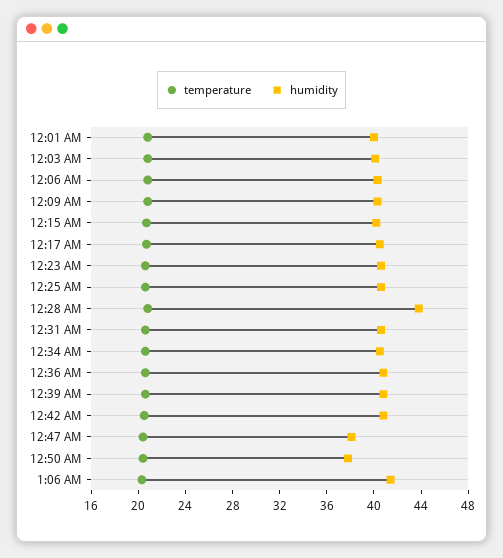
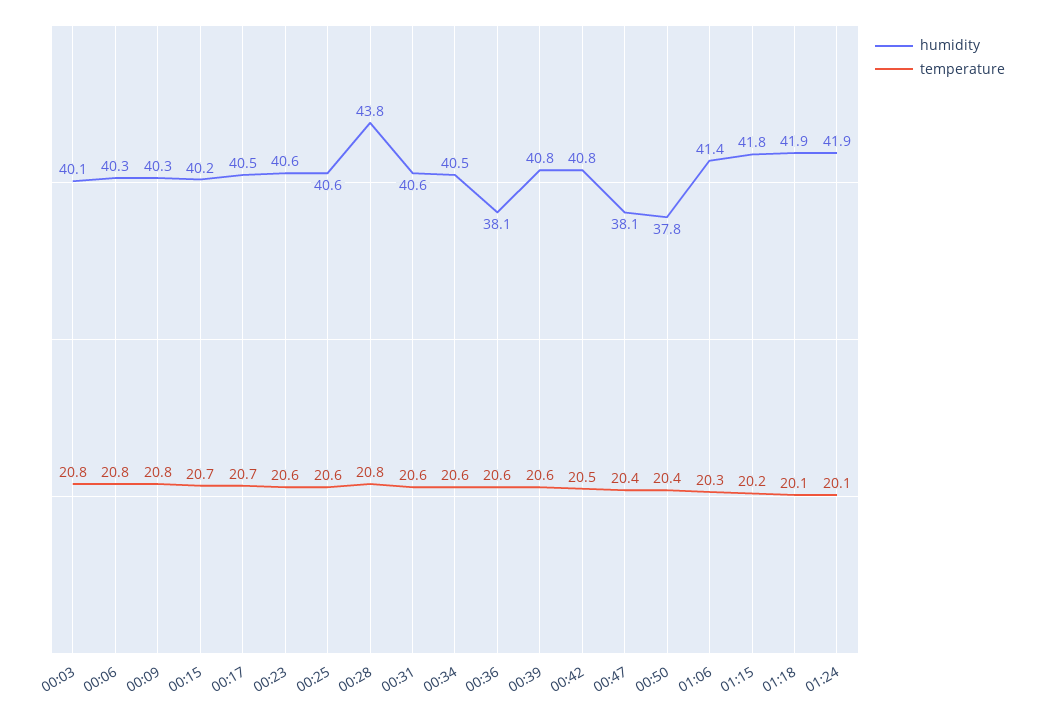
temperature, 12:01 AM: 21 -> none
humidity, 12:01 AM: 40 -> none
humidity, 12:36 AM: 41 -> 38.1
humidity, 01:15: none -> 41.8
temperature, 01:15: none -> 20.2
humidity, 01:18: none -> 41.9
temperature, 01:18: none -> 20.1
humidity, 01:24: none -> 41.9
temperature, 01:24: none -> 20.1

